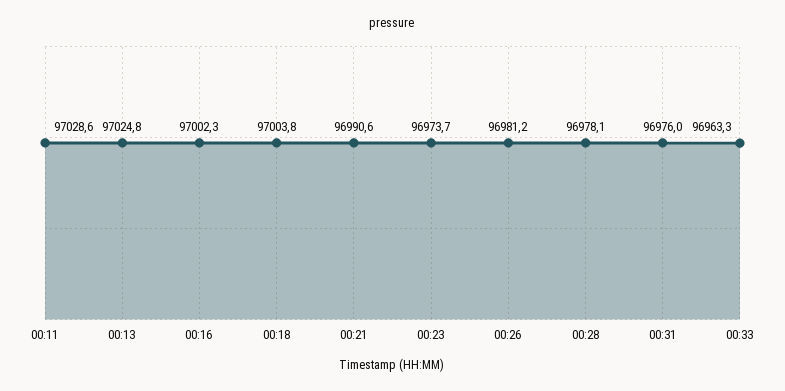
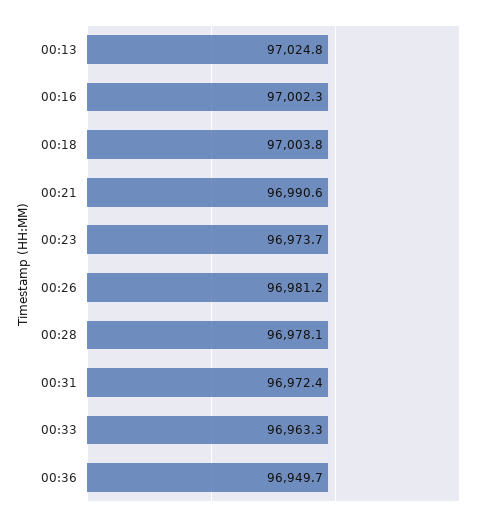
00:11: 97028.6 -> none
00:31: 96976 -> 96972.4
00:36: none -> 96949.7

